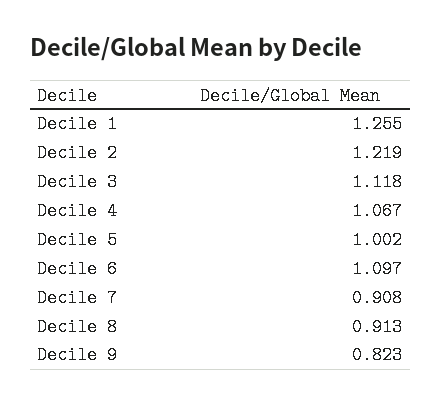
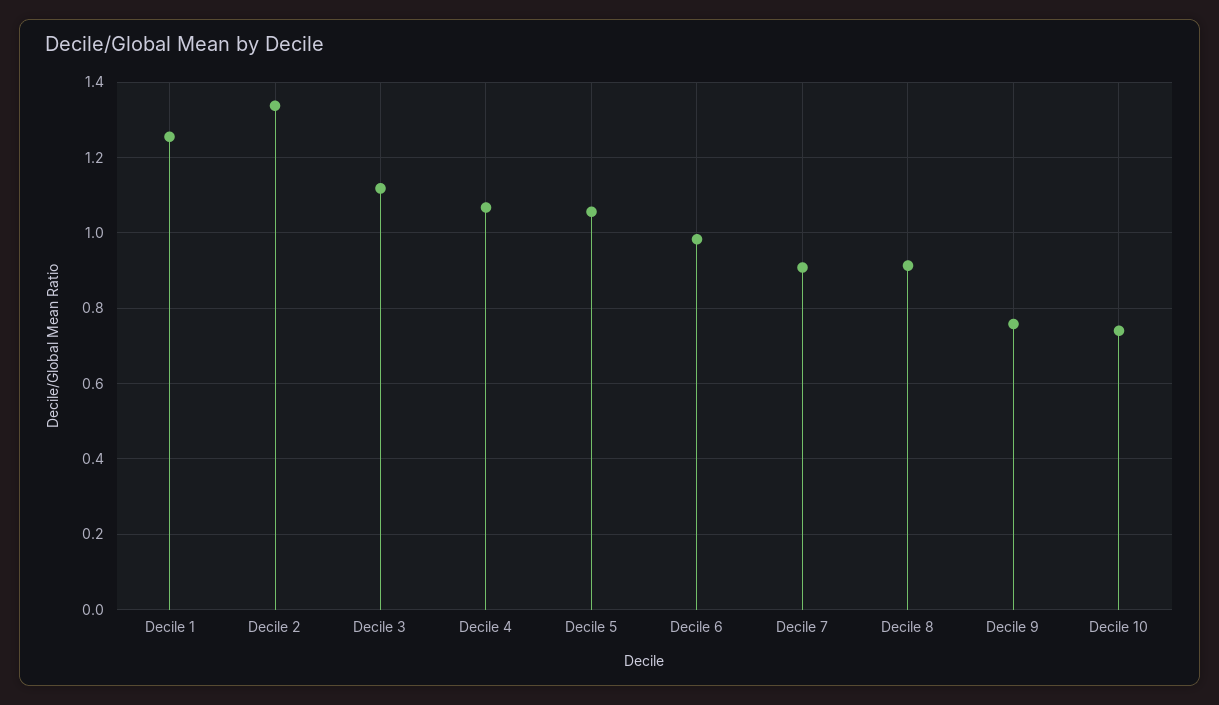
Decile 2: 1.219 -> 1.34
Decile 5: 1.002 -> 1.06
Decile 6: 1.097 -> 0.98
Decile 9: 0.823 -> 0.76
Decile 10: none -> 0.74

